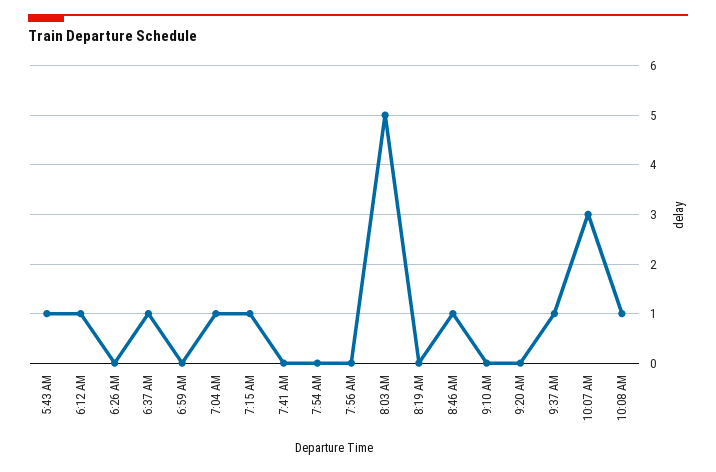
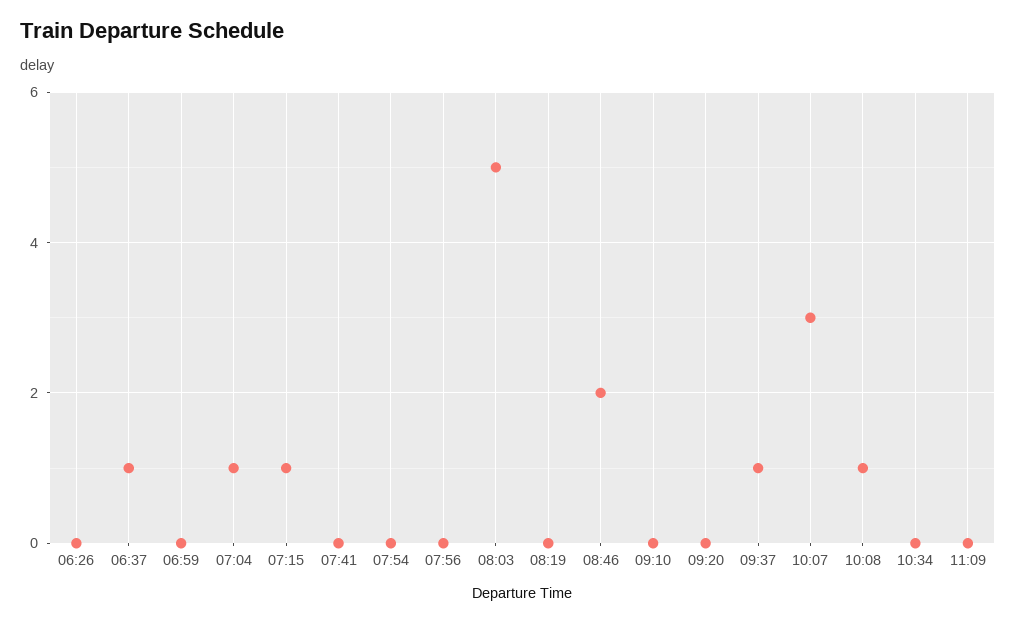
5:43 AM: 1 -> none
6:12 AM: 1 -> none
8:46 AM: 1 -> 2
10:34: none -> 0
11:09: none -> 0

